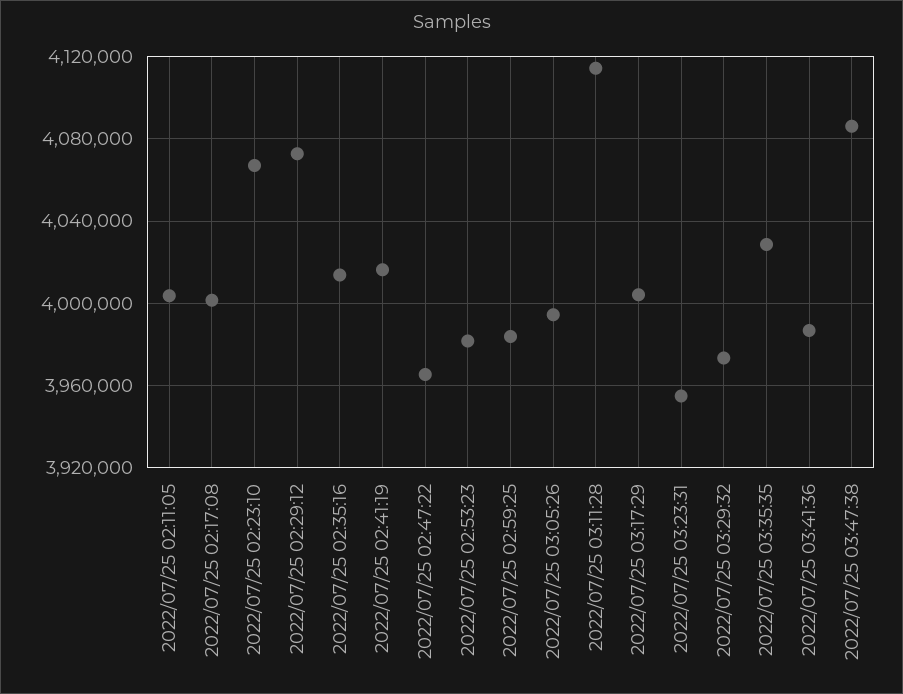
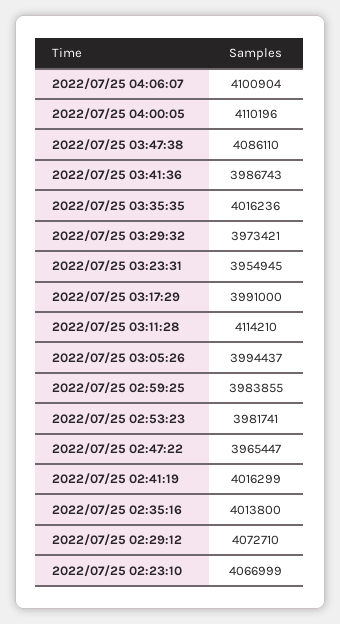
2022/07/25 02:11:05: 4005000 -> none
2022/07/25 02:17:08: 4000000 -> none
2022/07/25 03:17:29: 4005000 -> 3991000
2022/07/25 03:35:35: 4030000 -> 4016236
2022/07/25 04:06:07: none -> 4100904
2022/07/25 04:00:05: none -> 4110196

